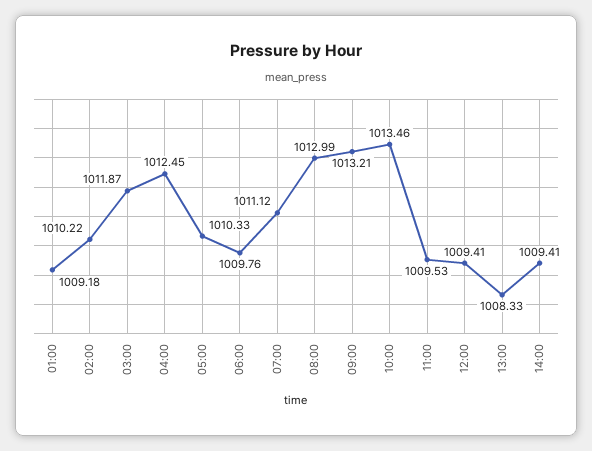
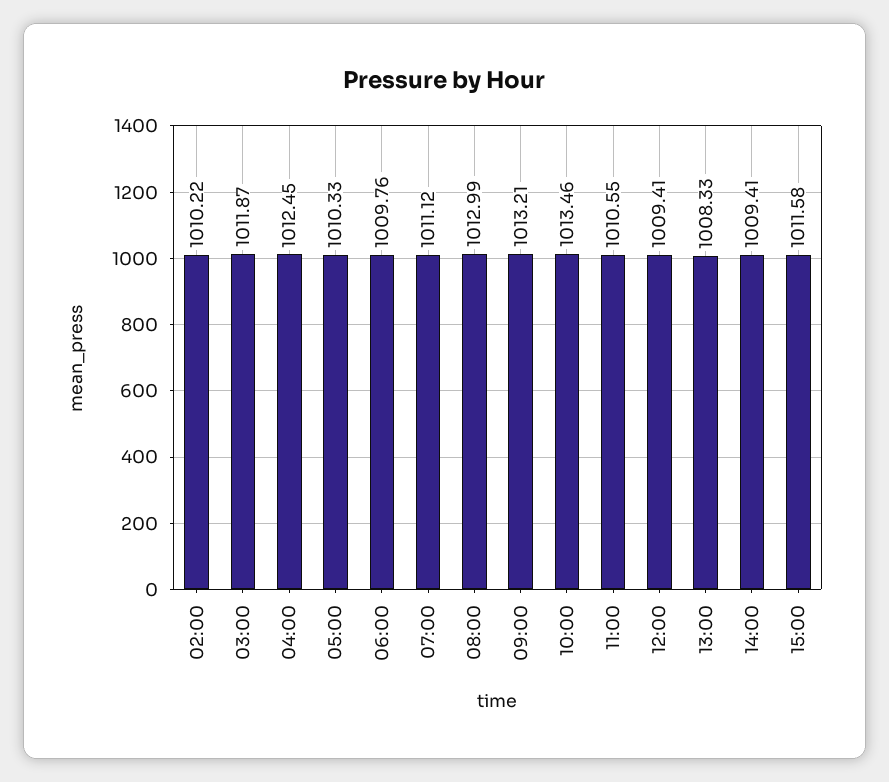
01:00: 1009.18 -> none
11:00: 1009.53 -> 1010.55
15:00: none -> 1011.58

